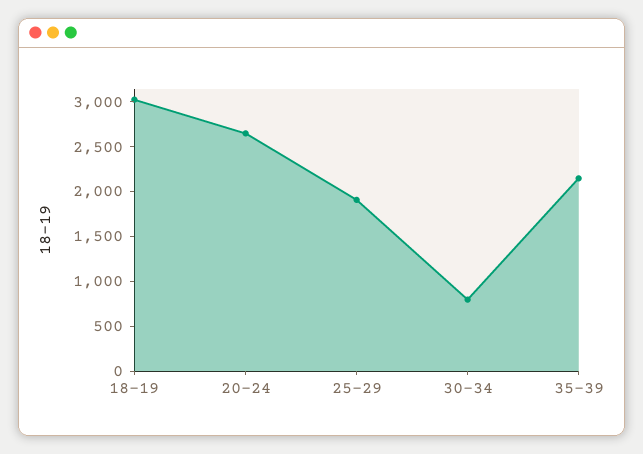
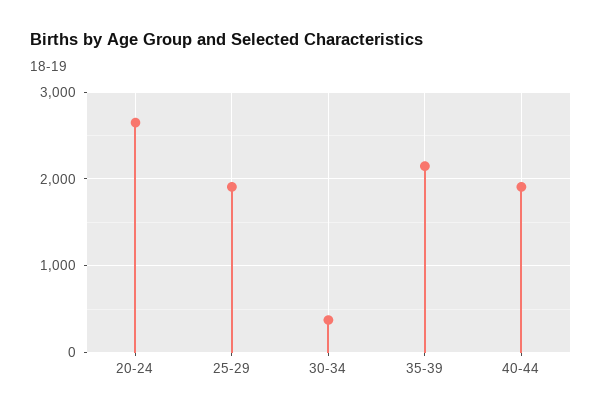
18-19: 3000 -> none
30-34: 800 -> 400
40-44: none -> 1900

